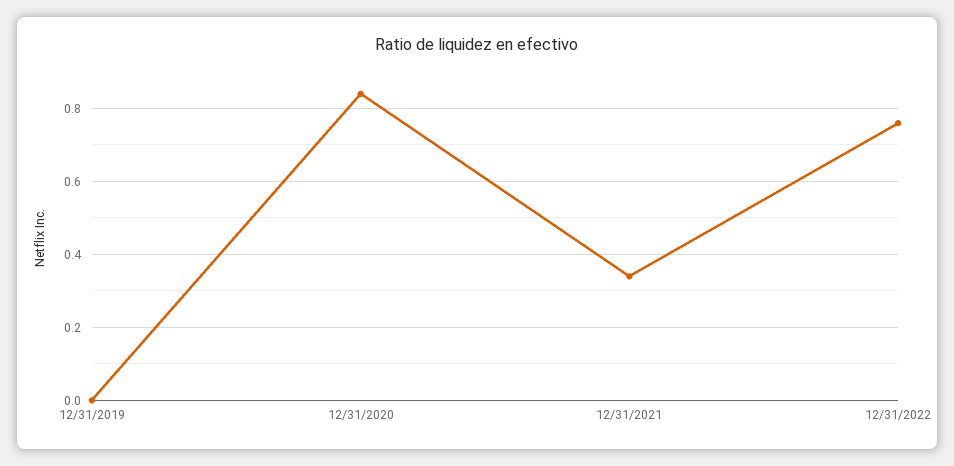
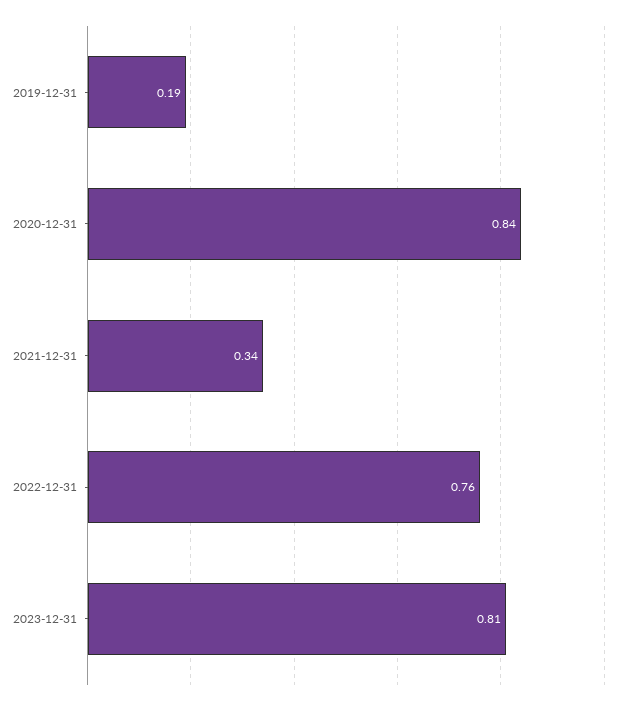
12/31/2019: 0 -> 0.19
2023-12-31: none -> 0.81

